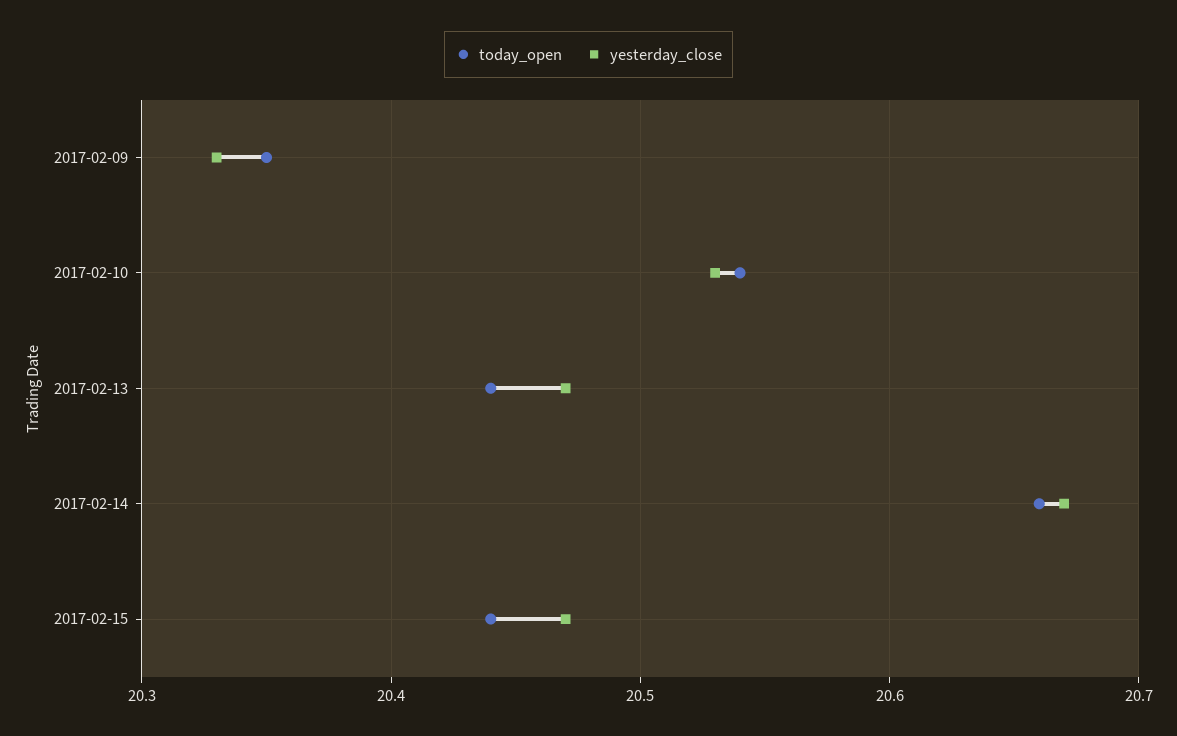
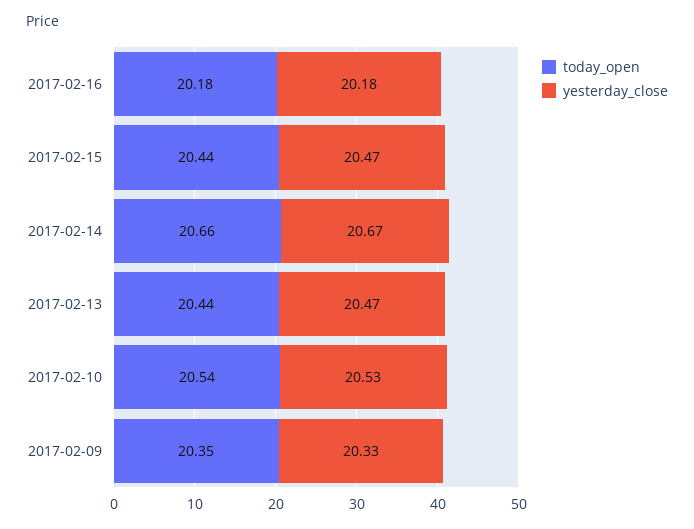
today_open, 2017-02-16: none -> 20.18
yesterday_close, 2017-02-16: none -> 20.18

